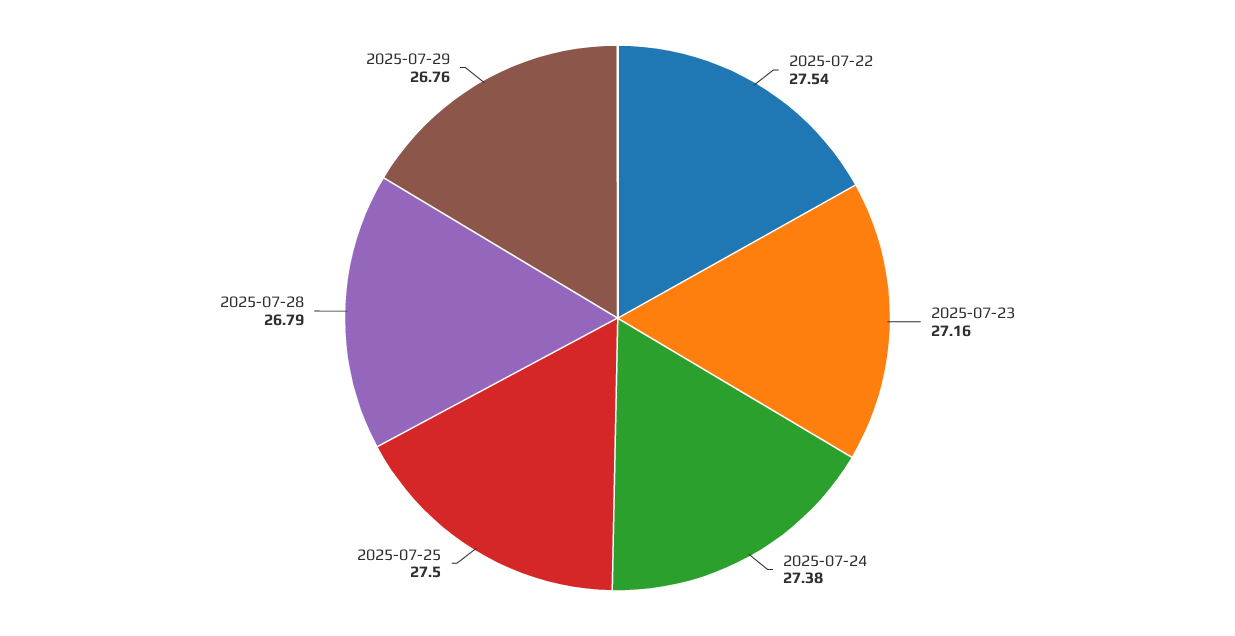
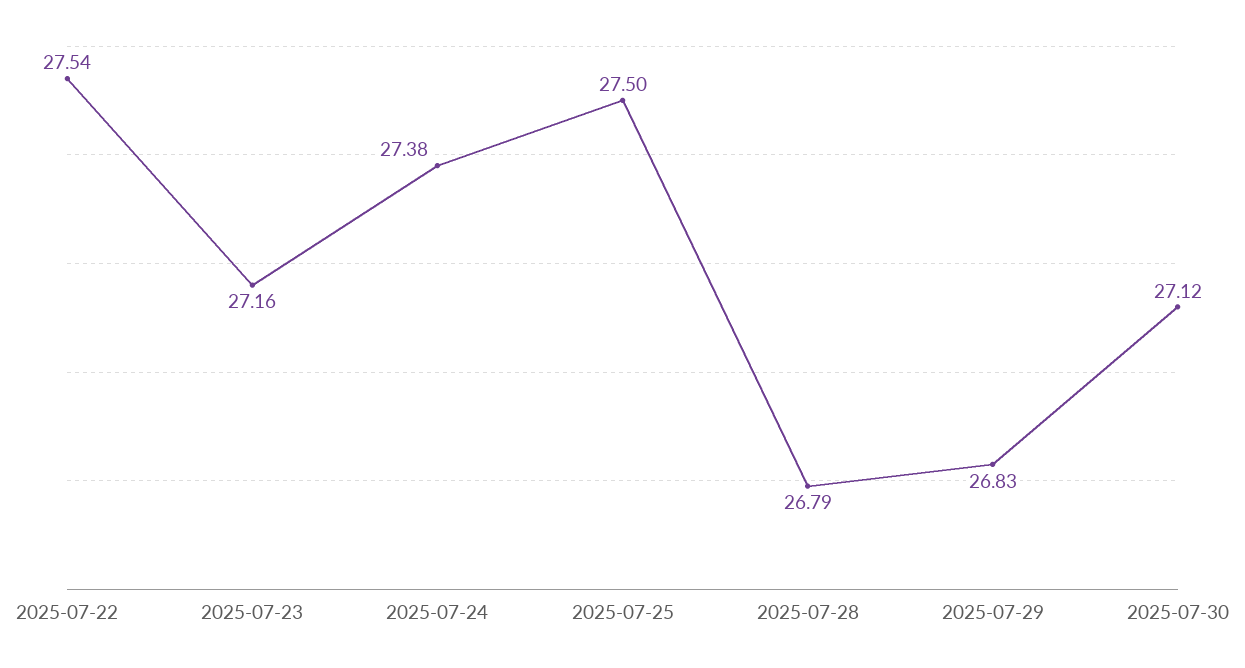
2025-07-29: 26.76 -> 26.83
2025-07-30: none -> 27.12

